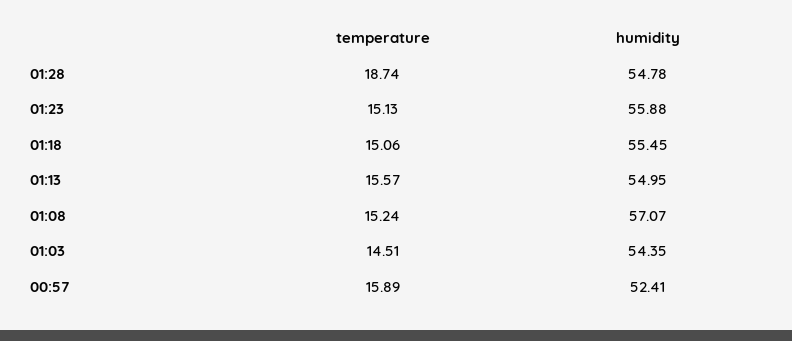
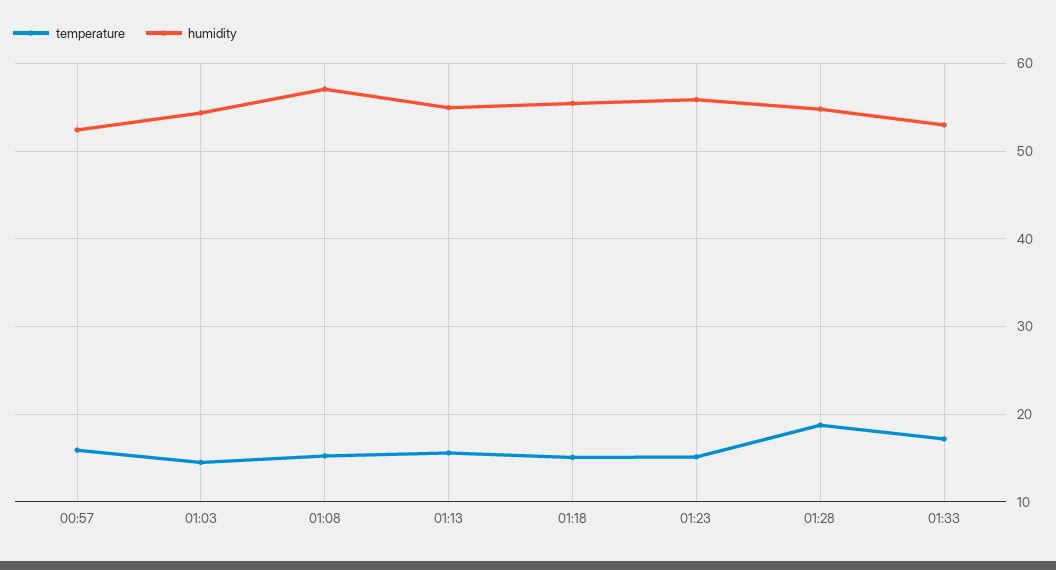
temperature, 01:33: none -> 17
humidity, 01:33: none -> 53

